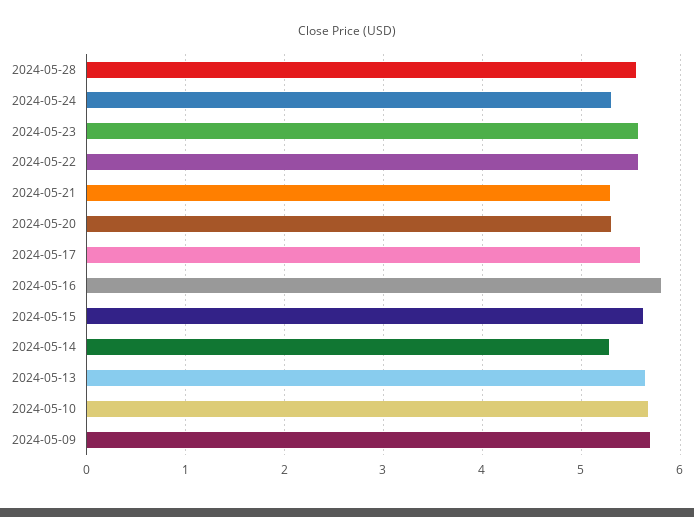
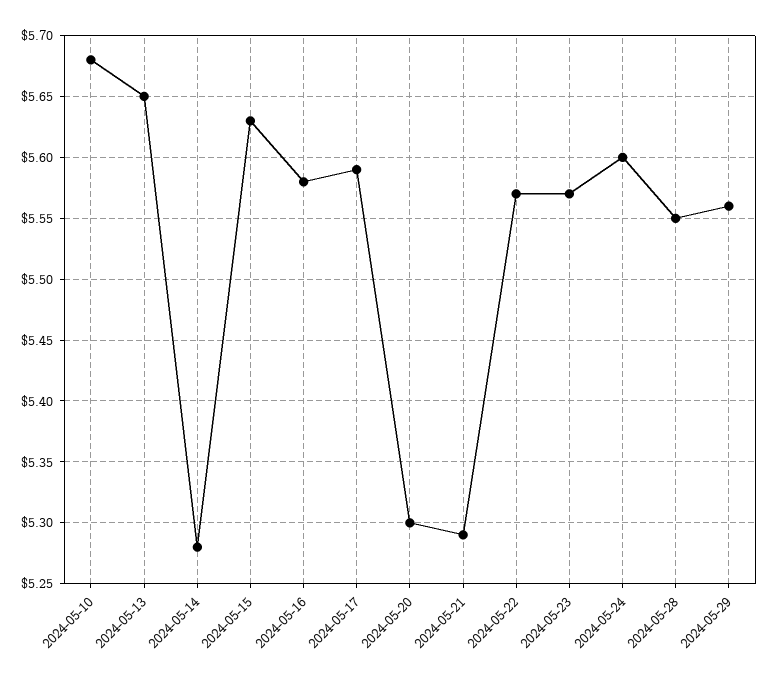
2024-05-24: 5.3 -> 5.6
2024-05-16: 5.8 -> 5.58
2024-05-09: 5.7 -> none
2024-05-29: none -> 5.56

